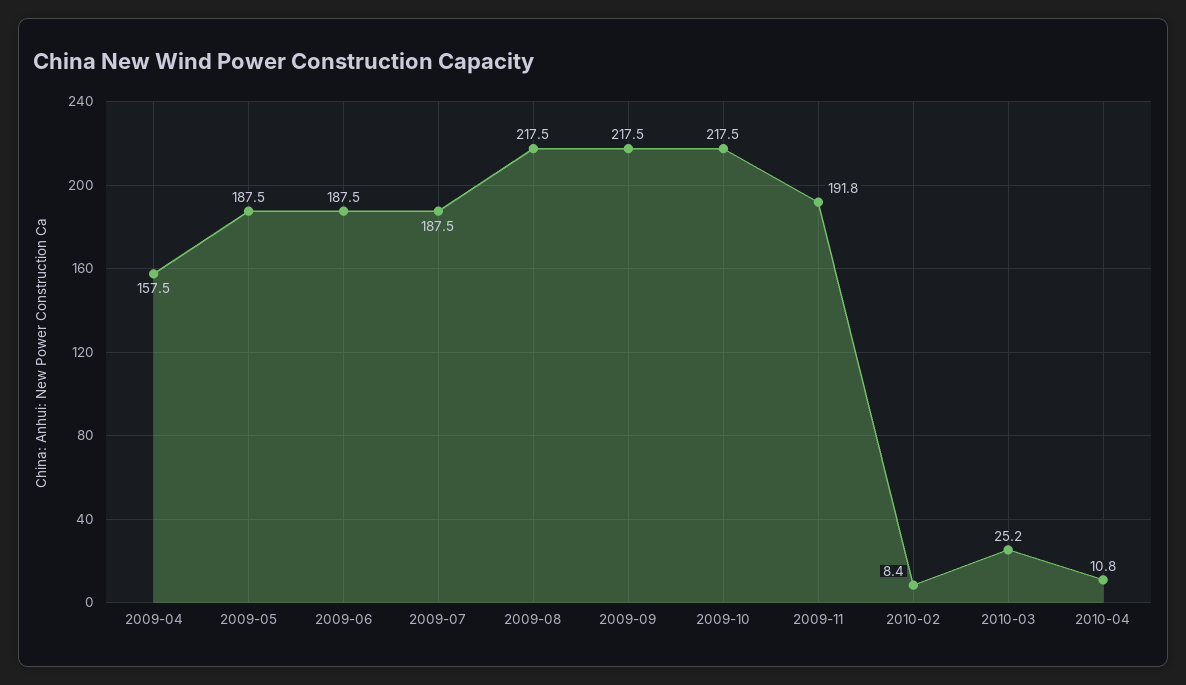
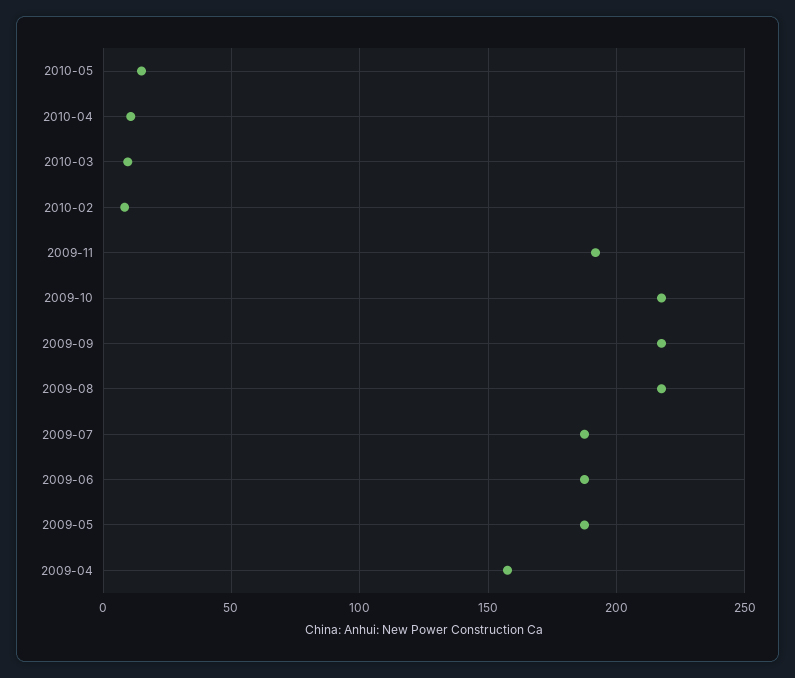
2010-03: 25.2 -> 10
2010-05: none -> 15

